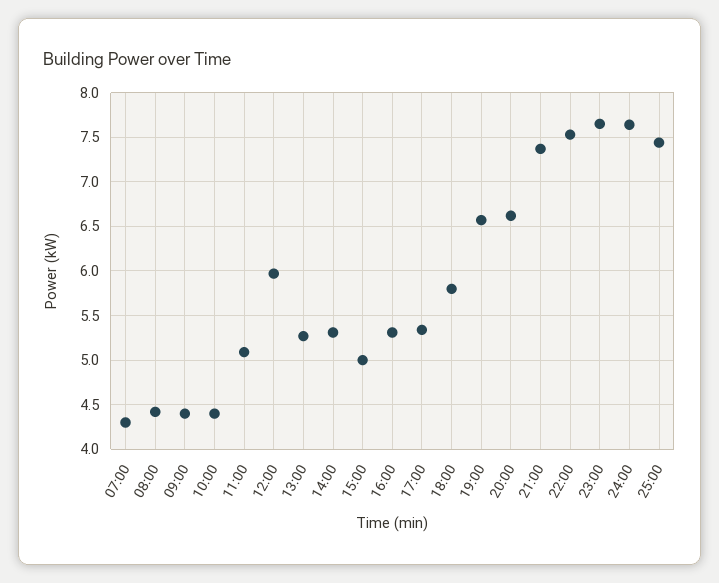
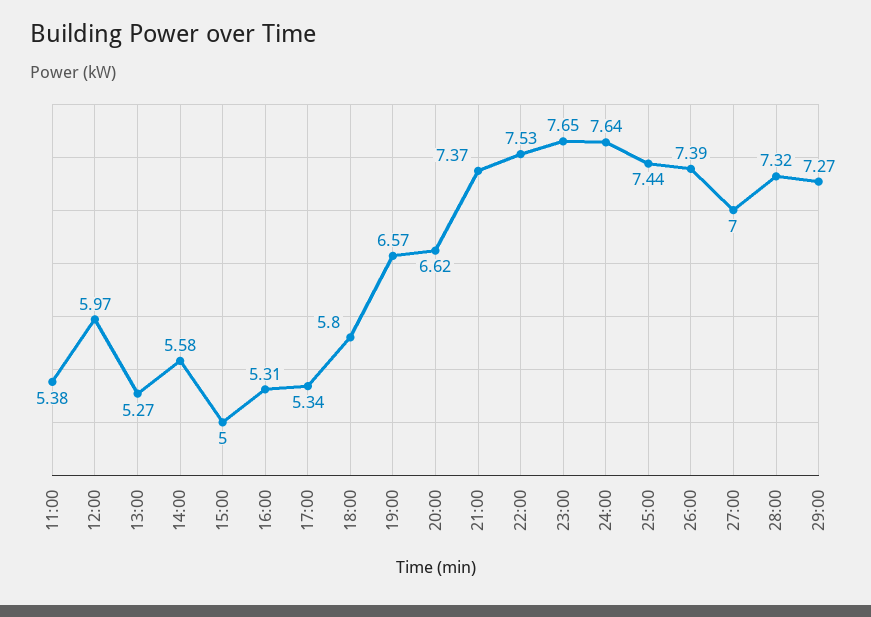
07:00: 4.3 -> none
08:00: 4.4 -> none
09:00: 4.4 -> none
10:00: 4.4 -> none
11:00: 5.1 -> 5.38
14:00: 5.3 -> 5.58
26:00: none -> 7.39
27:00: none -> 7
28:00: none -> 7.32
29:00: none -> 7.27

